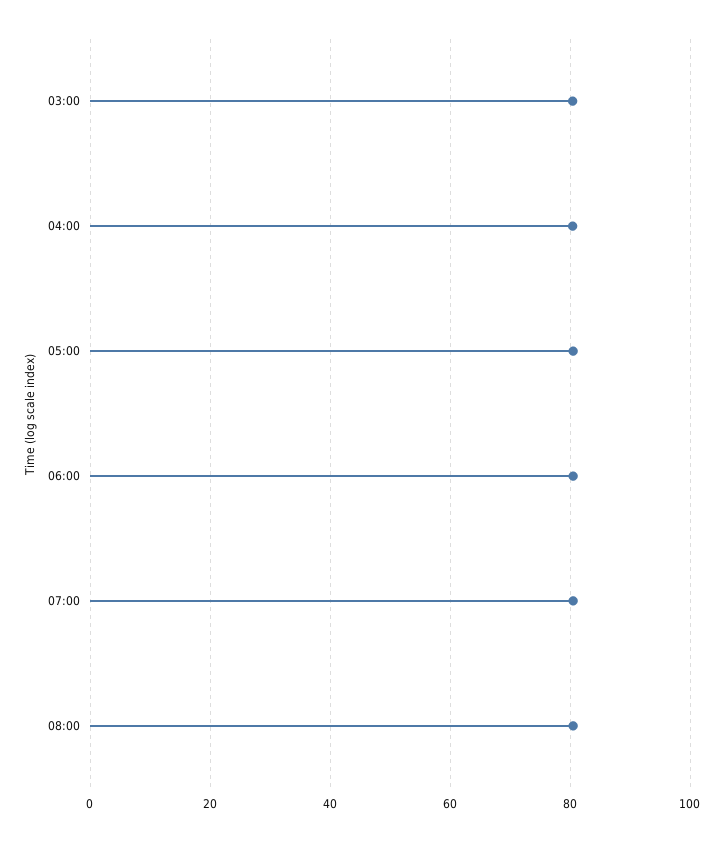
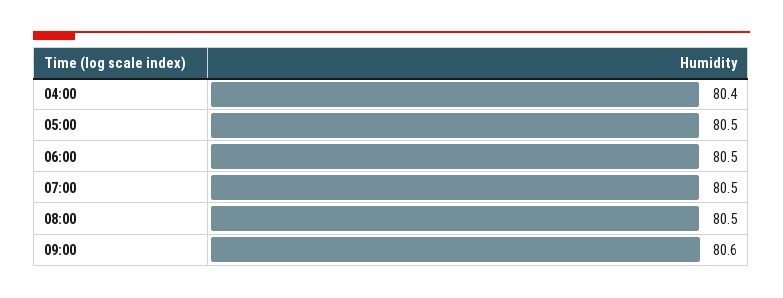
03:00: 80 -> none
09:00: none -> 80.6

